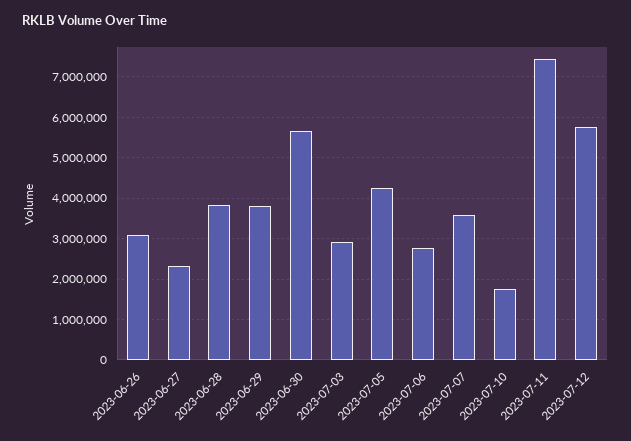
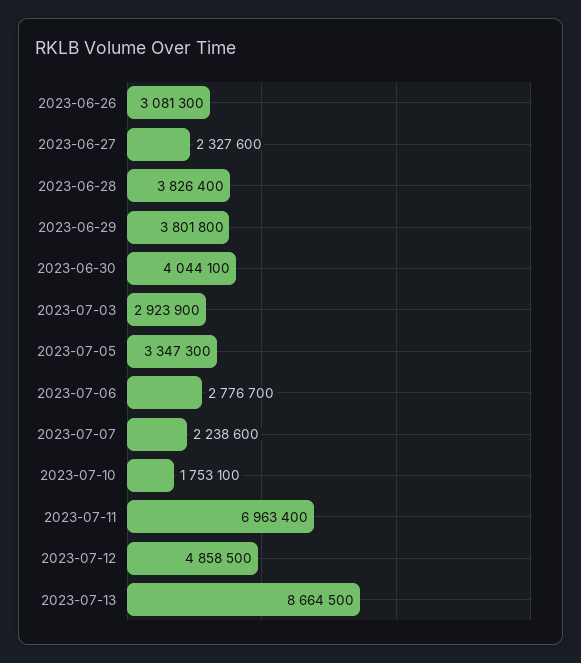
2023-06-30: 5600000 -> 4044100
2023-07-05: 4200000 -> 3347300
2023-07-07: 3600000 -> 2238600
2023-07-11: 7400000 -> 6963400
2023-07-12: 5800000 -> 4858500
2023-07-13: none -> 8664500

